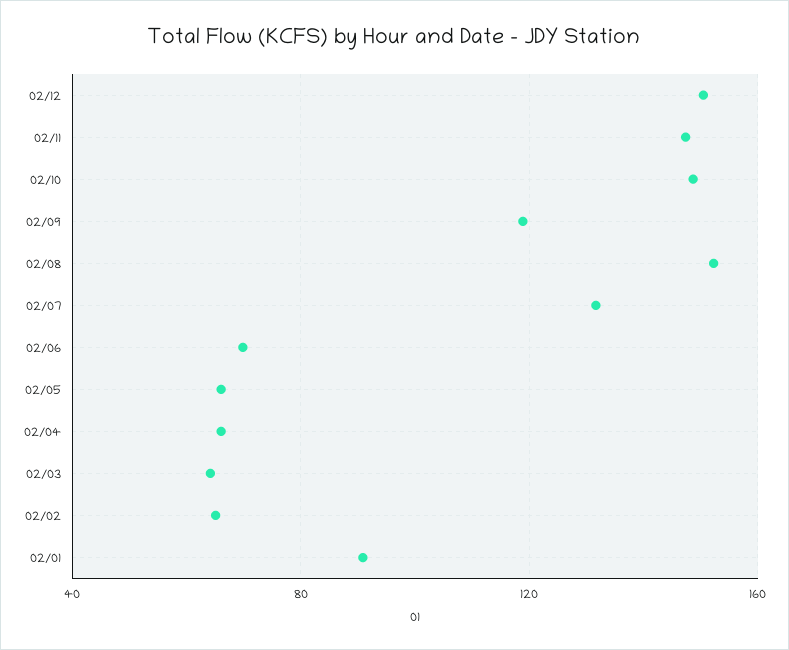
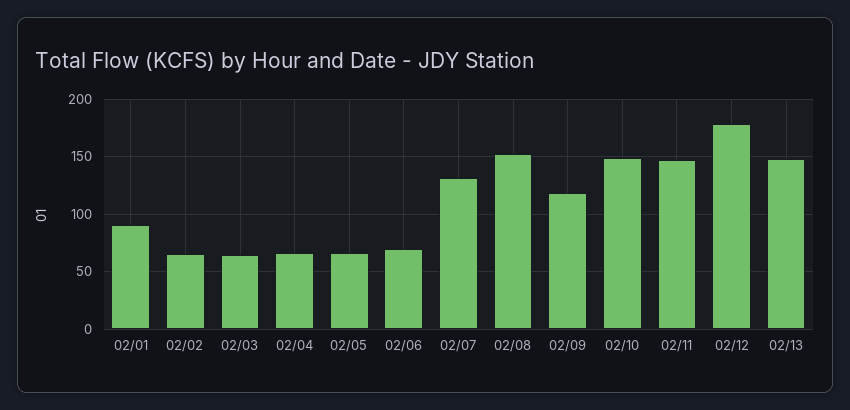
02/12: 150 -> 180
02/13: none -> 150

